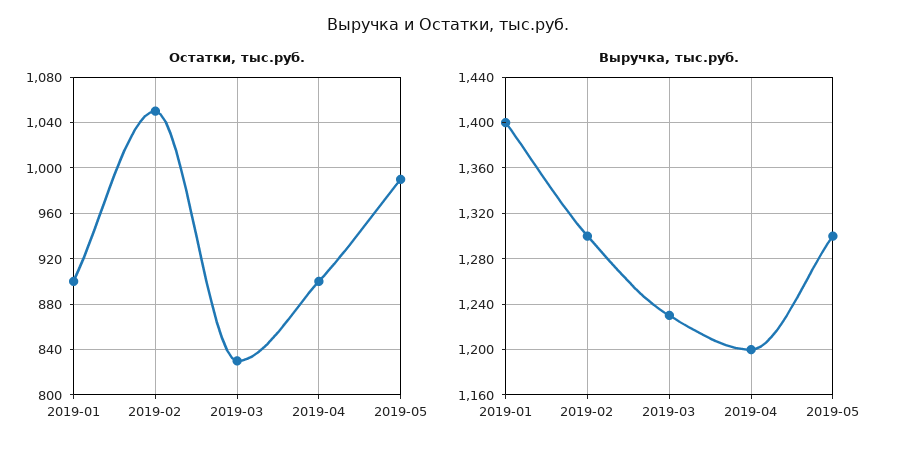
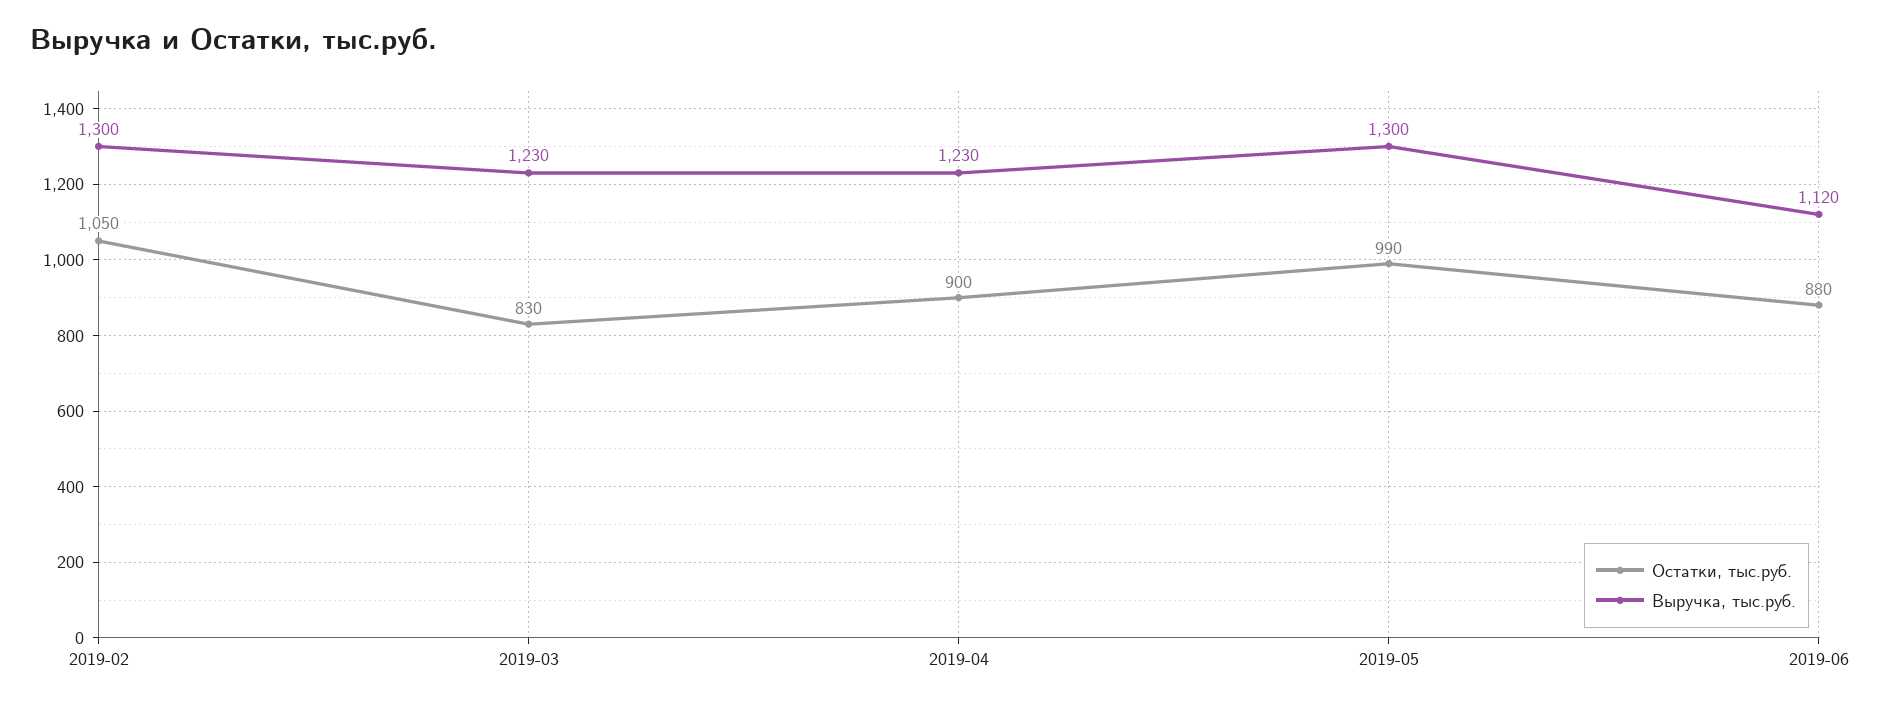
Остатки, тыс.руб., 2019-01: 900 -> none
Выручка, тыс.руб., 2019-01: 1400 -> none
Выручка, тыс.руб., 2019-04: 1200 -> 1230
Остатки, тыс.руб., 2019-06: none -> 880
Выручка, тыс.руб., 2019-06: none -> 1120

